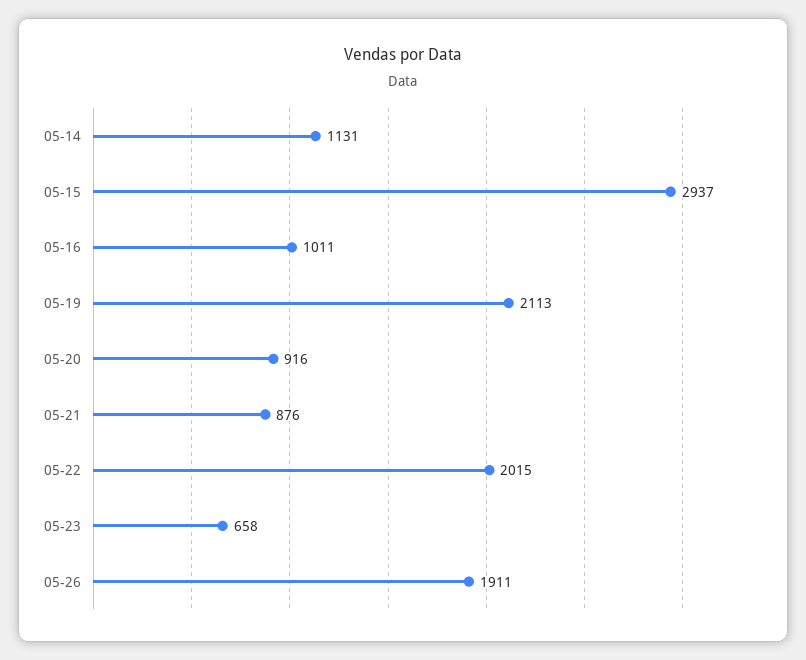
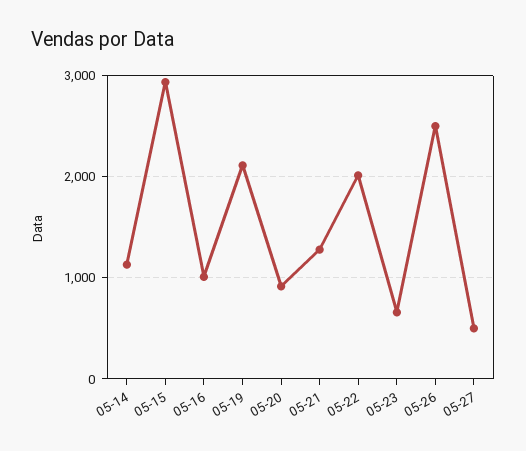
05-21: 876 -> 1300
05-26: 1911 -> 2500
05-27: none -> 500

